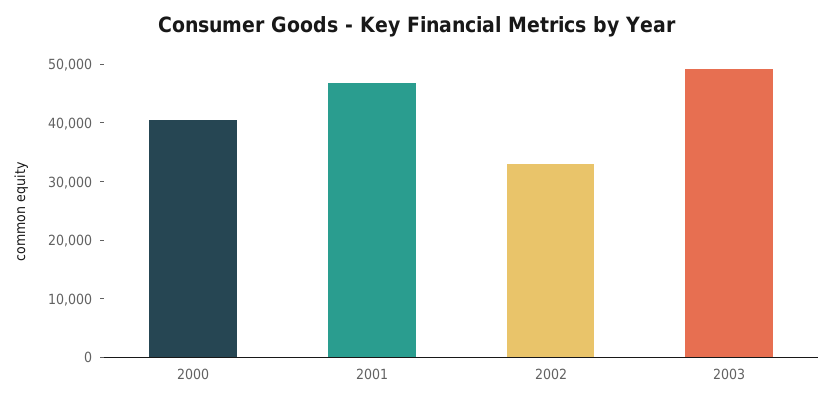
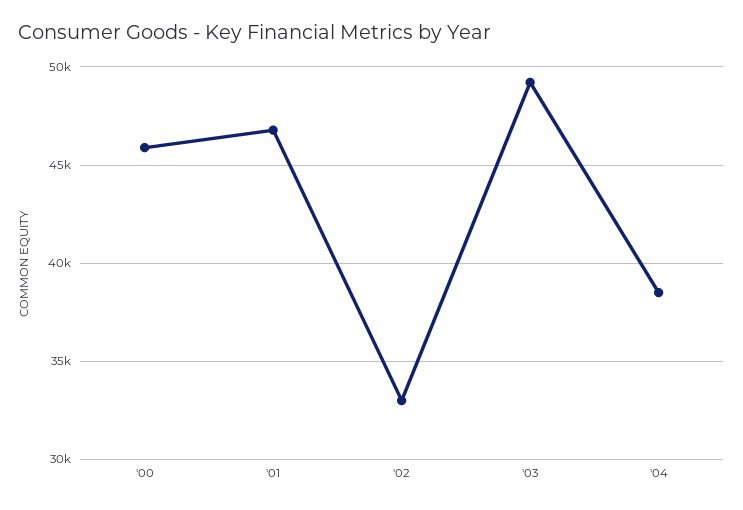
2000: 40000 -> 46000
'04: none -> 38500

